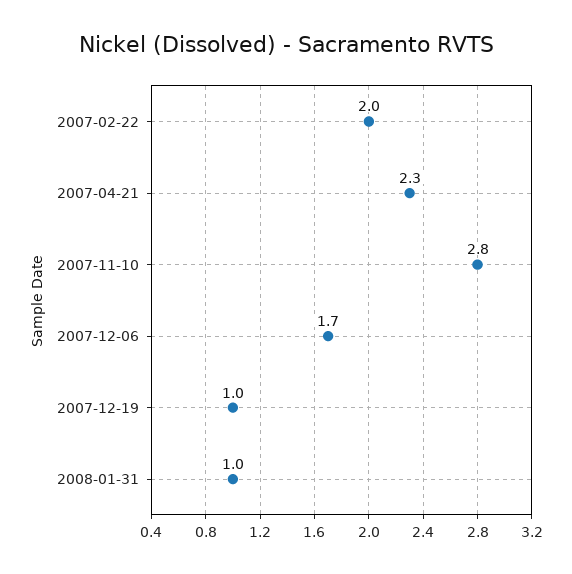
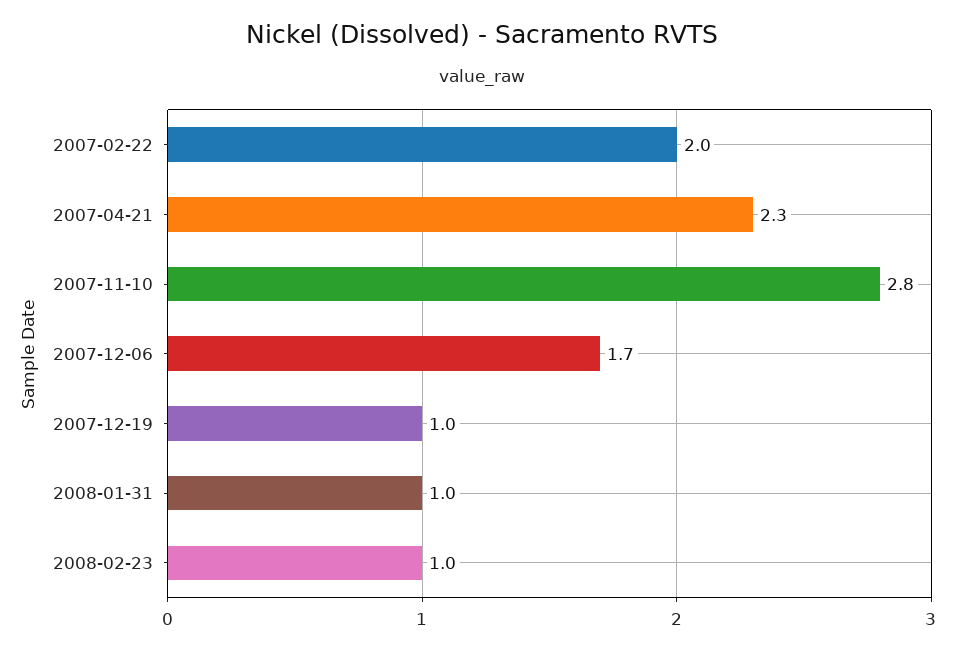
2008-02-23: none -> 1

